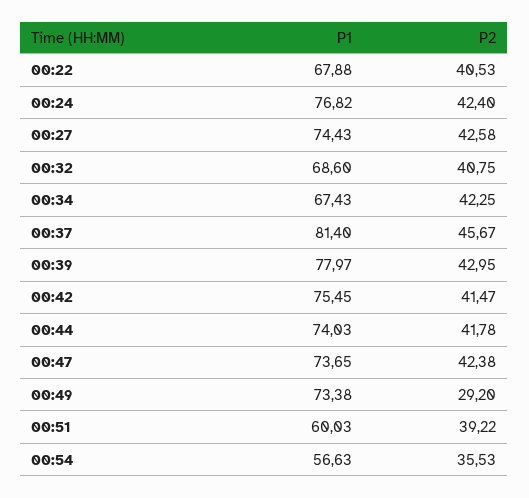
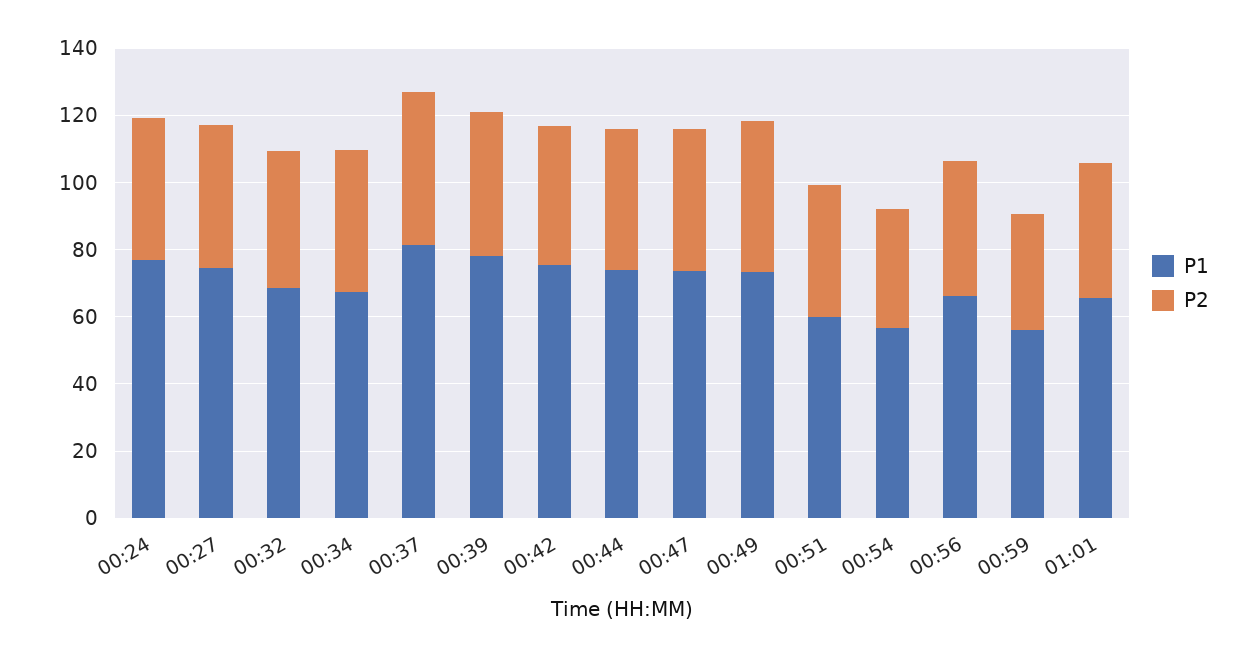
P1, 00:22: 67.88 -> none
P2, 00:22: 40.53 -> none
P2, 00:49: 29.2 -> 45
P1, 00:56: none -> 65
P2, 00:56: none -> 40
P1, 00:59: none -> 55
P2, 00:59: none -> 35
P1, 01:01: none -> 65
P2, 01:01: none -> 40

